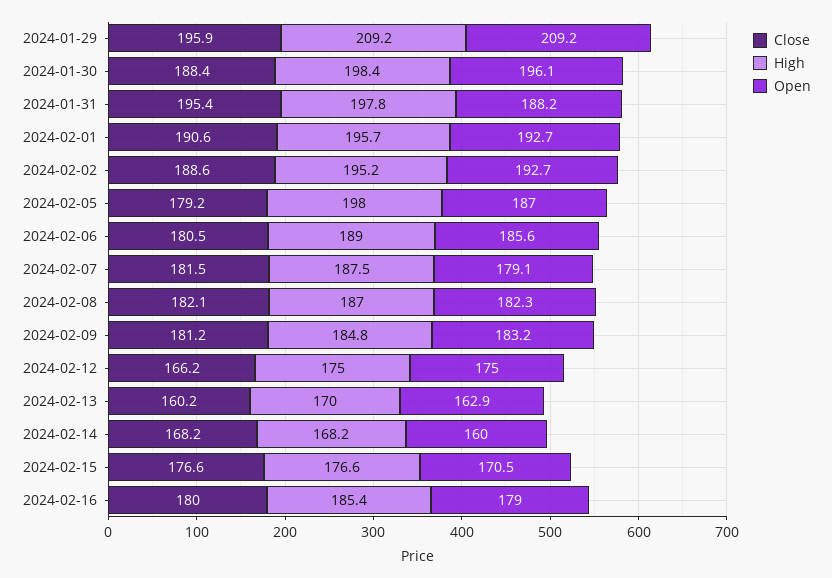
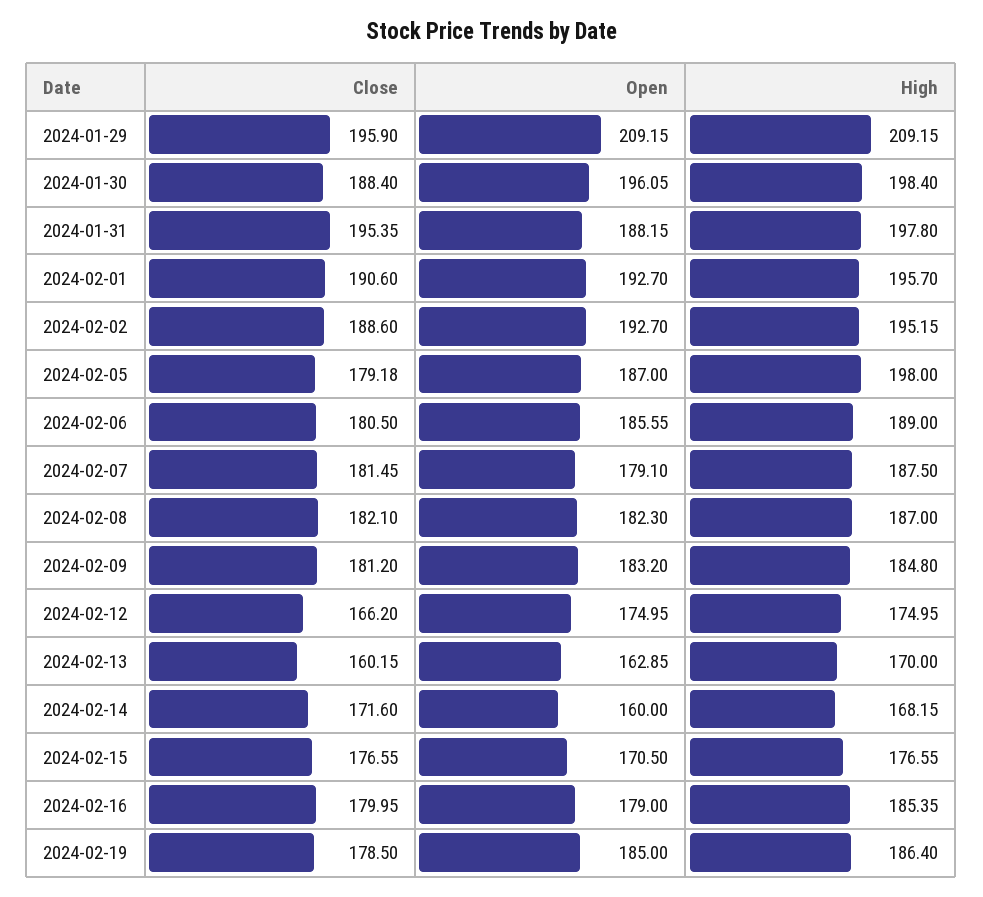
Close, 2024-02-14: 168.2 -> 171.6
Close, 2024-02-19: none -> 178.5
Open, 2024-02-19: none -> 185
High, 2024-02-19: none -> 186.4

